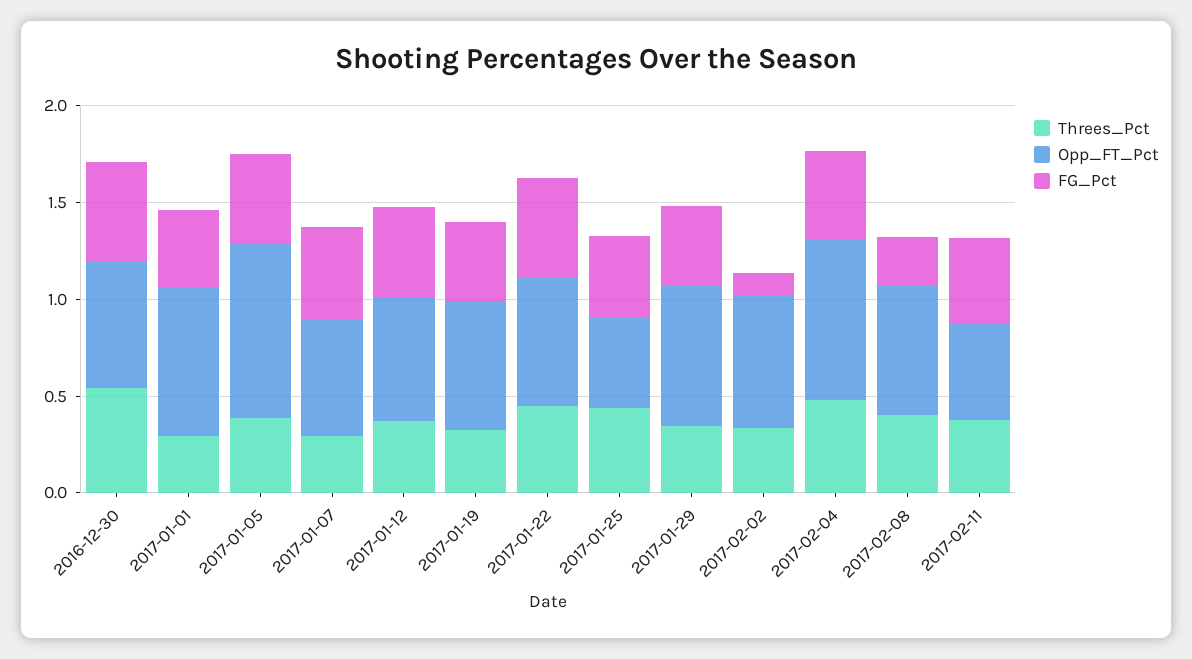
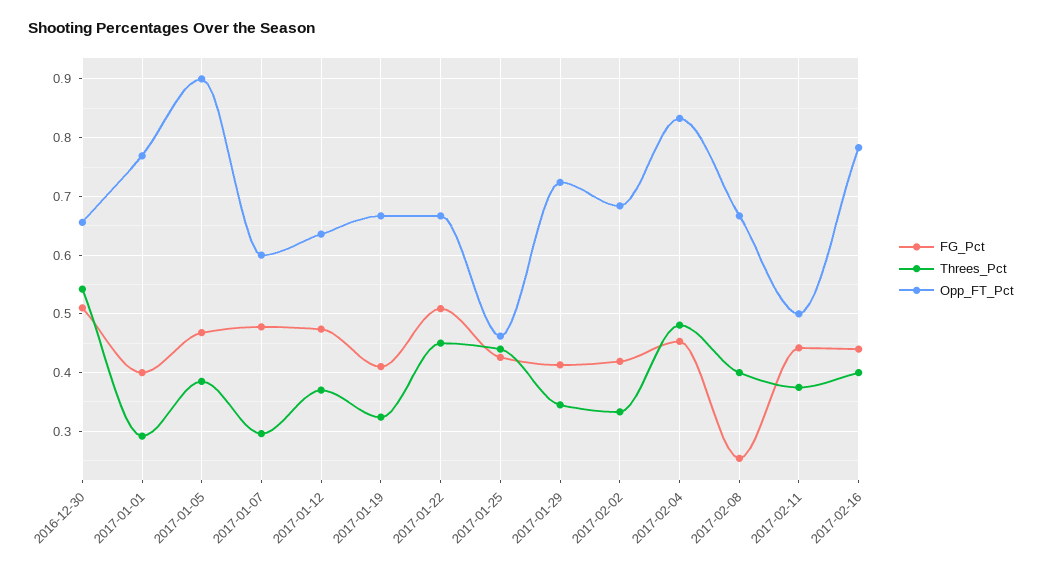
FG_Pct, 2017-02-02: 0.1 -> 0.42
FG_Pct, 2017-02-16: none -> 0.44
Threes_Pct, 2017-02-16: none -> 0.4
Opp_FT_Pct, 2017-02-16: none -> 0.78

